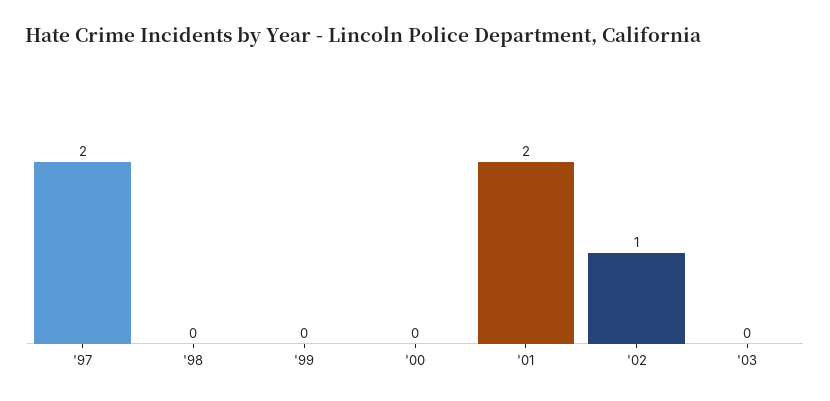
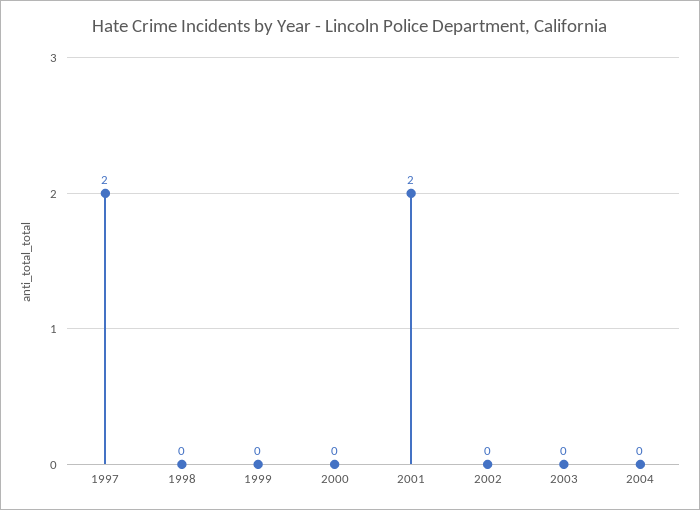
'02: 1 -> 0
2004: none -> 0

